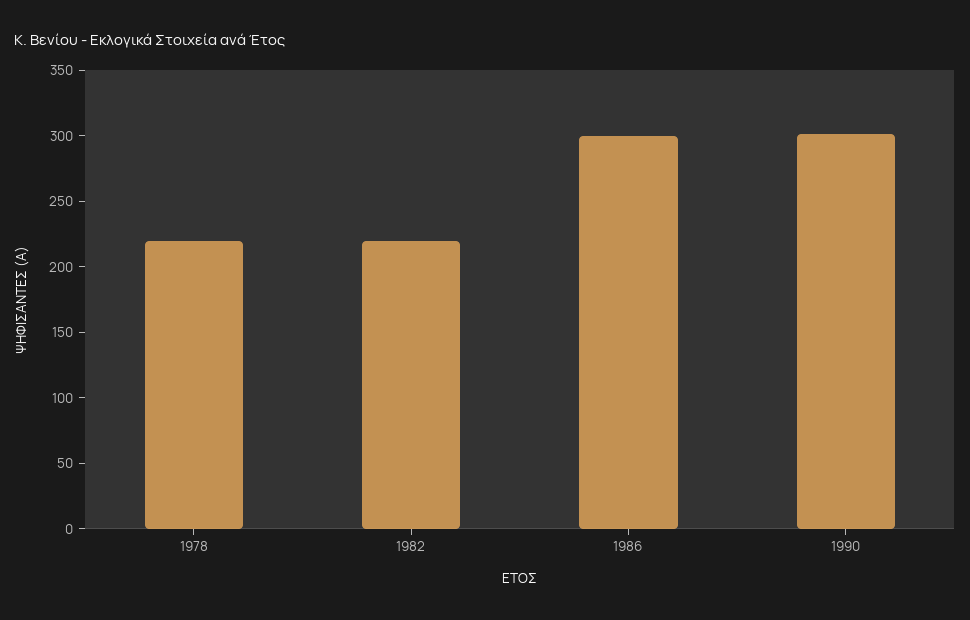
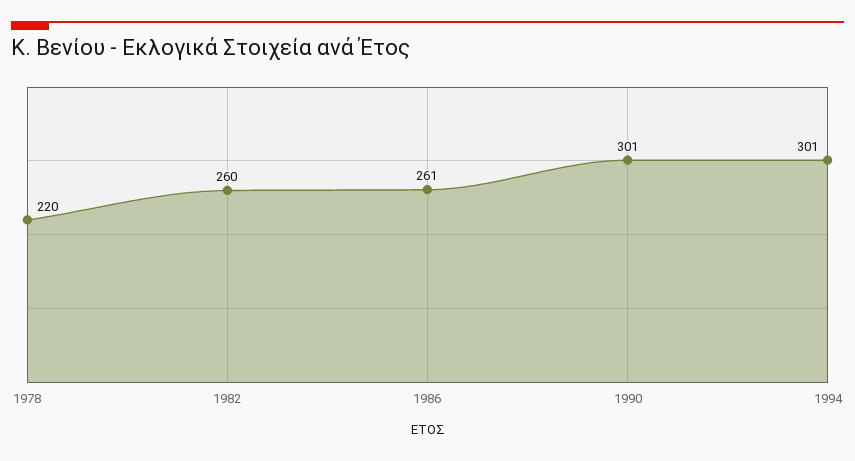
1982: 220 -> 260
1986: 300 -> 261
1994: none -> 301

